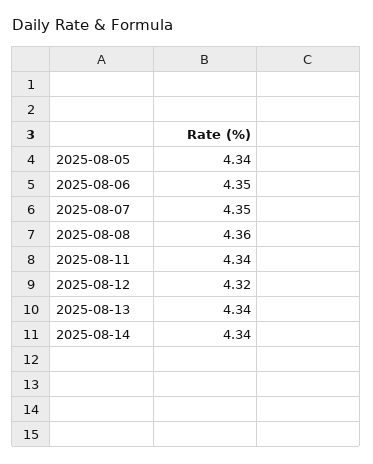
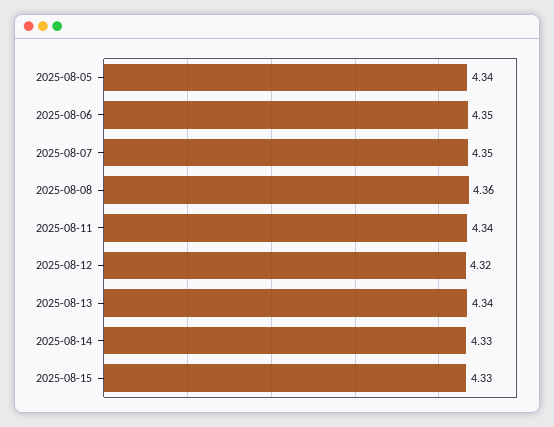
2025-08-14: 4.34 -> 4.33
2025-08-15: none -> 4.33

